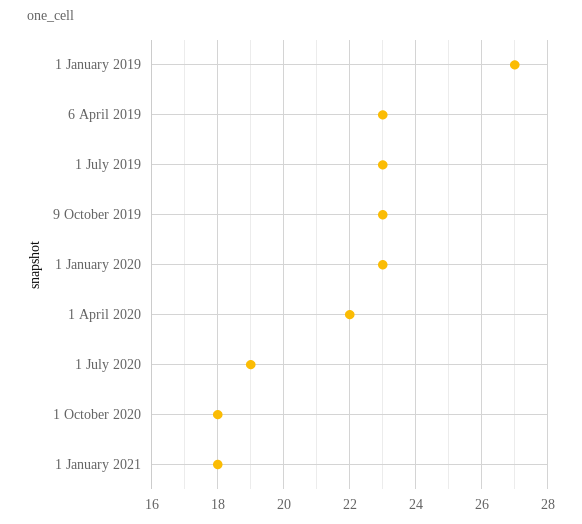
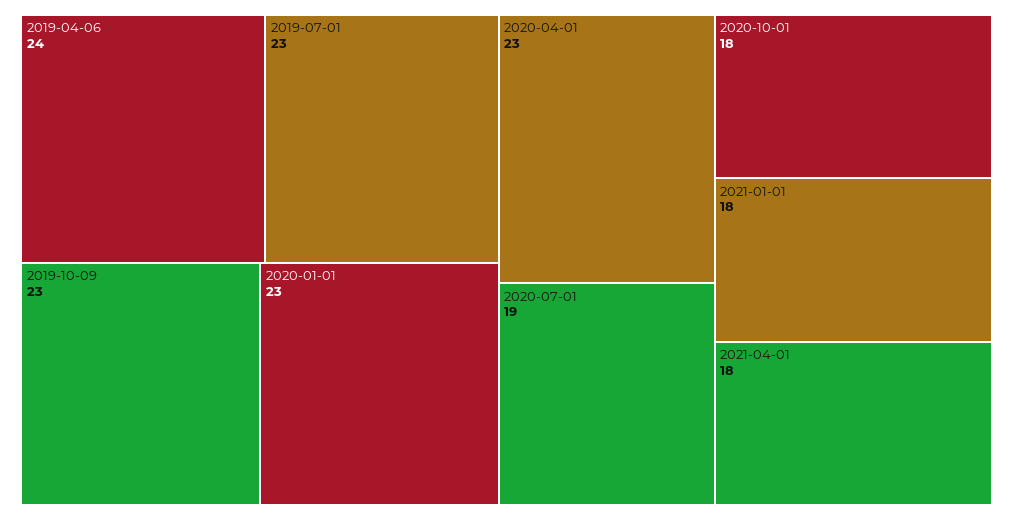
1 January 2019: 27 -> none
6 April 2019: 23 -> 24
1 April 2020: 22 -> 23
2021-04-01: none -> 18

